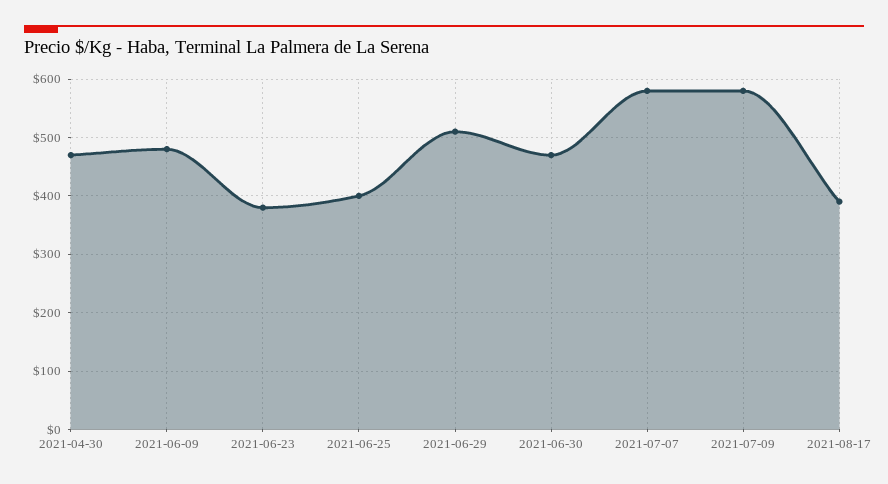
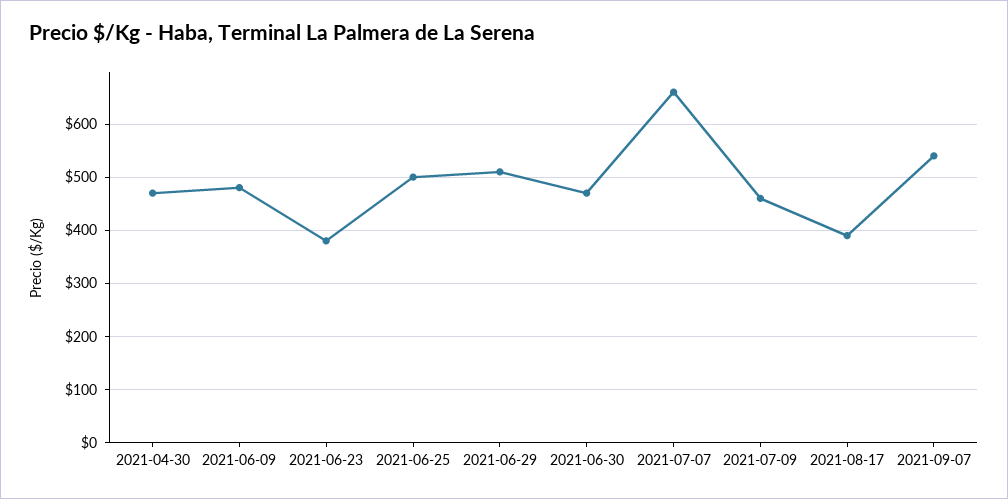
2021-06-25: 400 -> 500
2021-07-07: 580 -> 660
2021-07-09: 580 -> 460
2021-09-07: none -> 540

